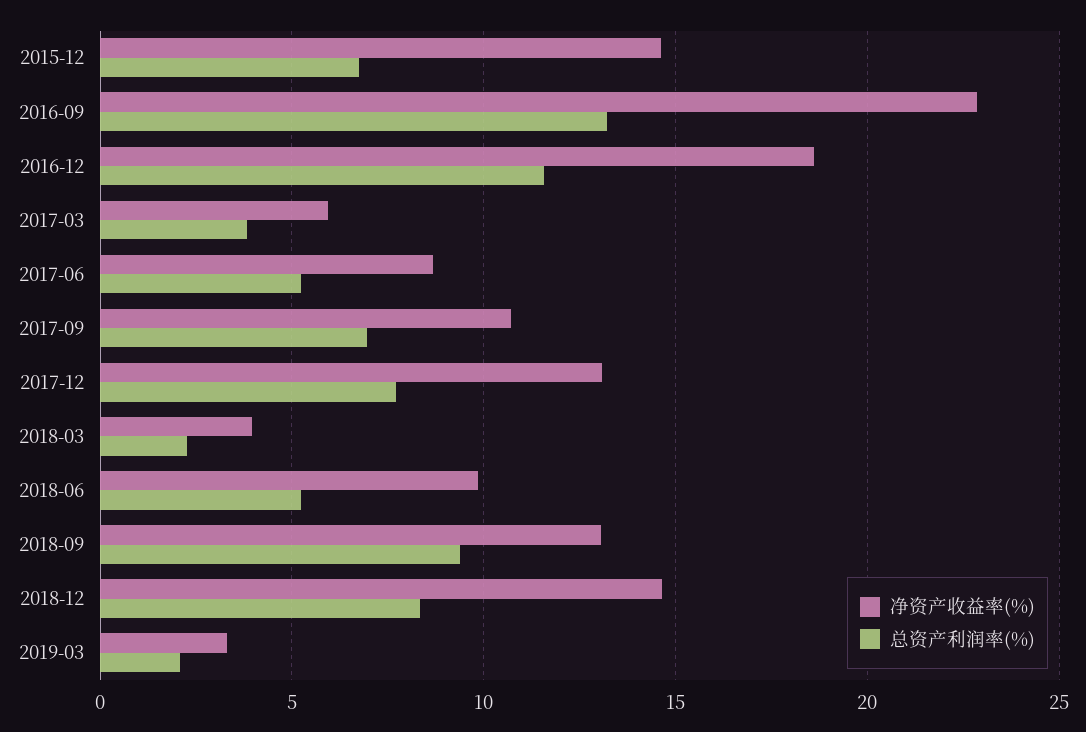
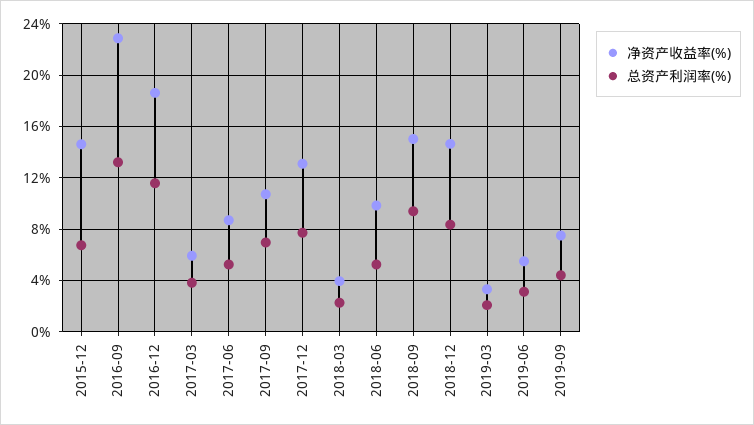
净资产收益率(%), 2018-09: 13 -> 15
净资产收益率(%), 2019-06: none -> 5.5
总资产利润率(%), 2019-06: none -> 3
净资产收益率(%), 2019-09: none -> 7.5
总资产利润率(%), 2019-09: none -> 4.5

